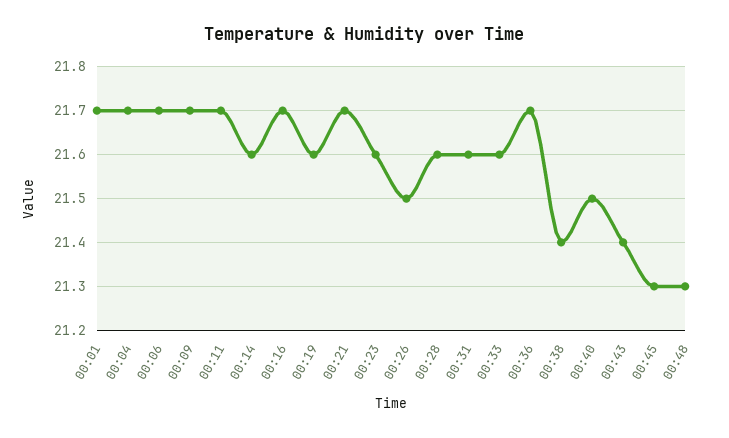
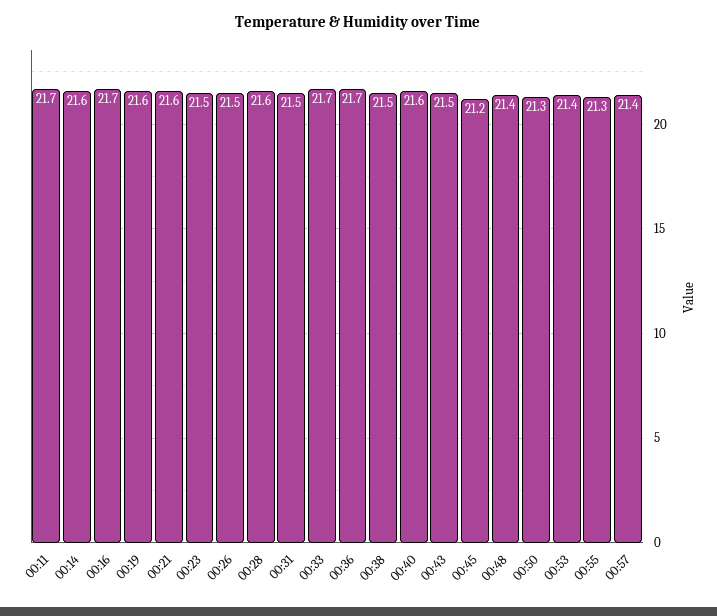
00:01: 21.7 -> none
00:04: 21.7 -> none
00:06: 21.7 -> none
00:09: 21.7 -> none
00:21: 21.7 -> 21.6
00:23: 21.6 -> 21.5
00:31: 21.6 -> 21.5
00:33: 21.6 -> 21.7
00:38: 21.4 -> 21.5
00:40: 21.5 -> 21.6
00:43: 21.4 -> 21.5
00:45: 21.3 -> 21.2
00:48: 21.3 -> 21.4
00:50: none -> 21.3
00:53: none -> 21.4
00:55: none -> 21.3
00:57: none -> 21.4

